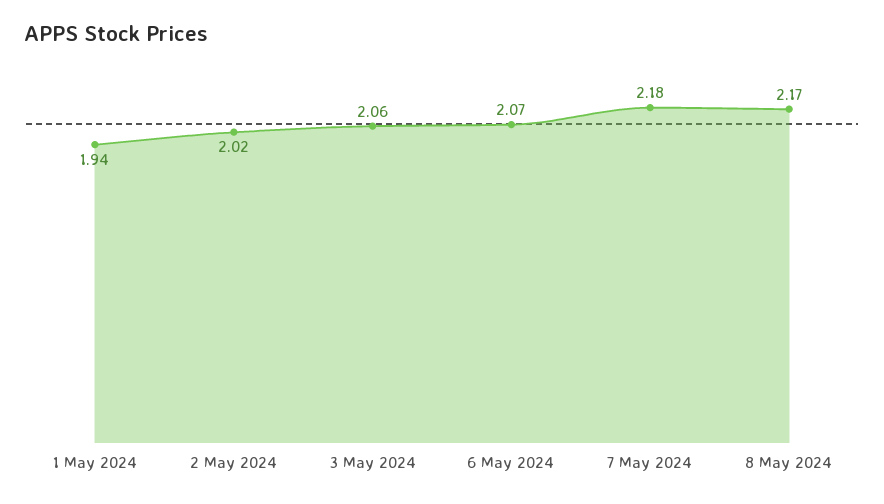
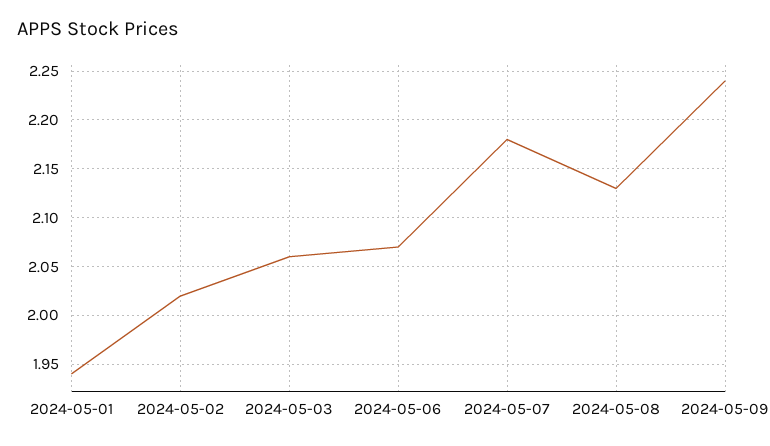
8 May 2024: 2.17 -> 2.13
2024-05-09: none -> 2.24

